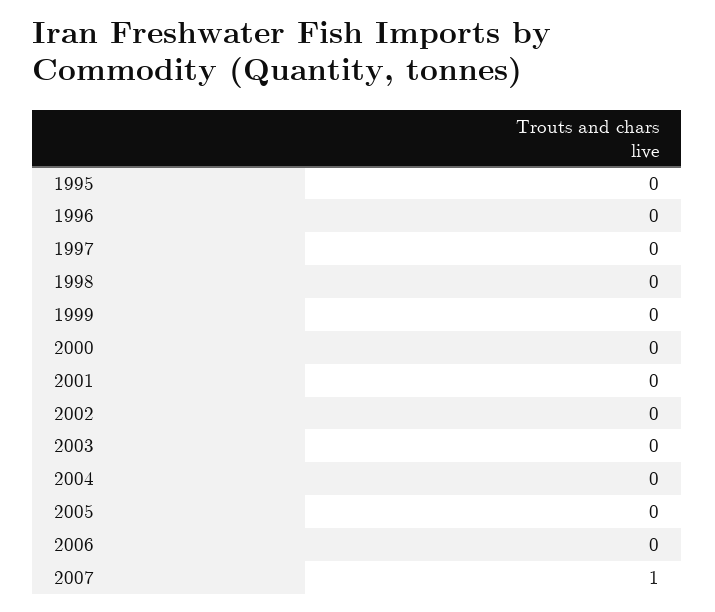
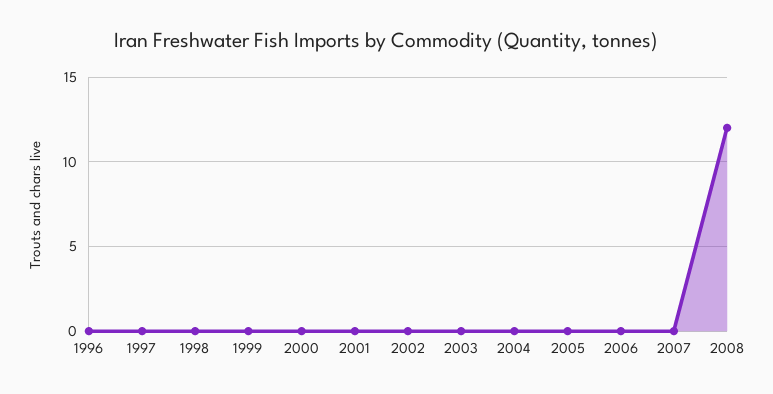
1995: 0 -> none
2007: 1 -> 0
2008: none -> 12

